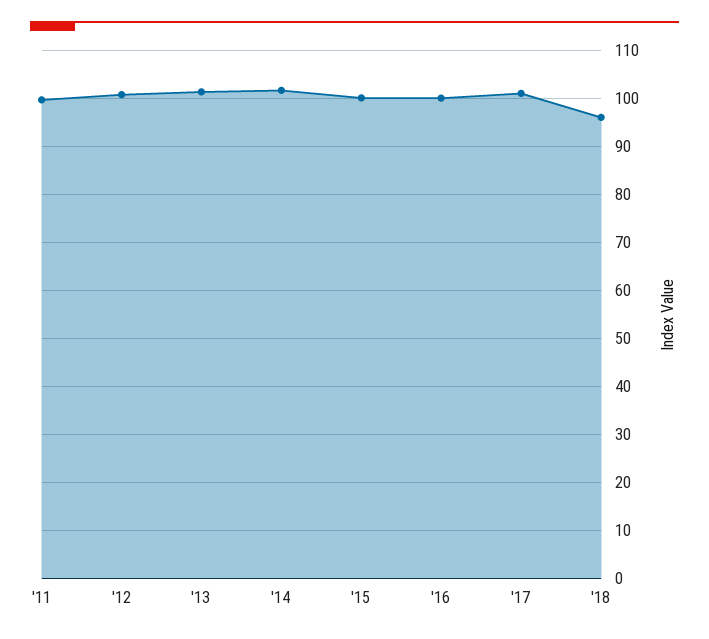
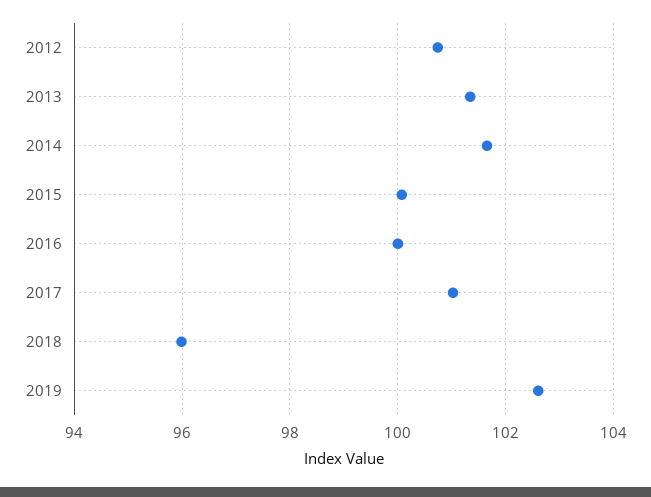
'11: 100 -> none
2019: none -> 102.6

